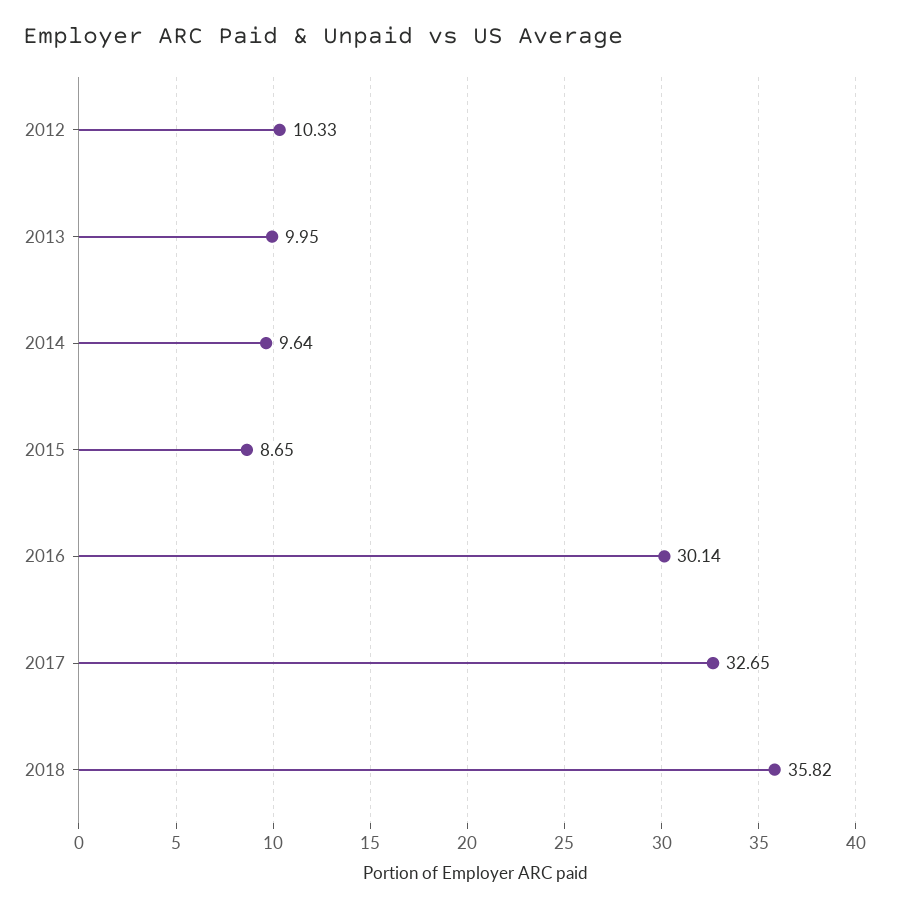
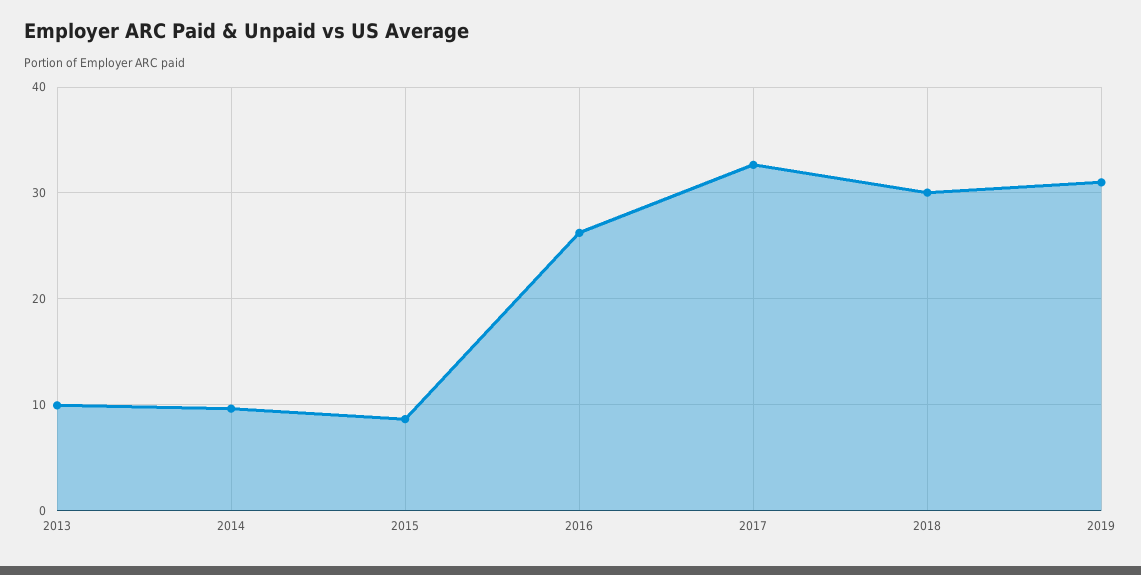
2012: 10.33 -> none
2016: 30.14 -> 26
2018: 35.82 -> 30
2019: none -> 31

